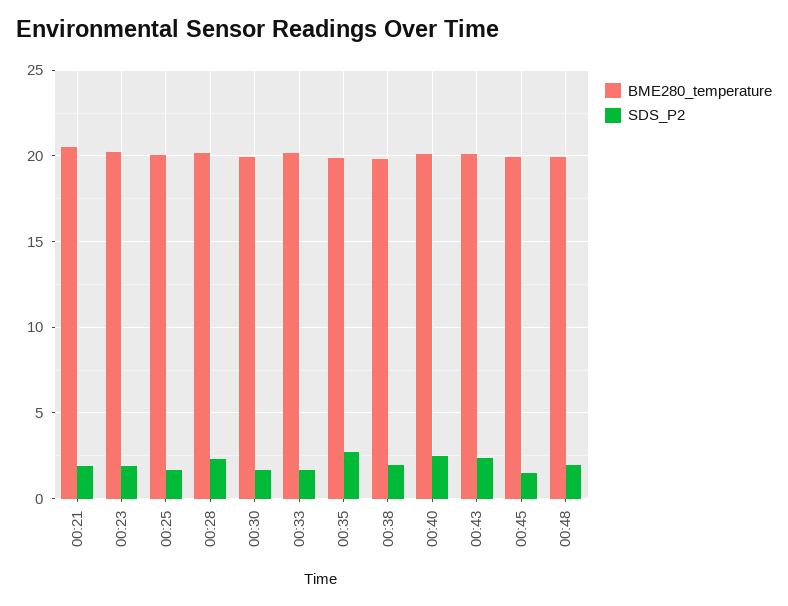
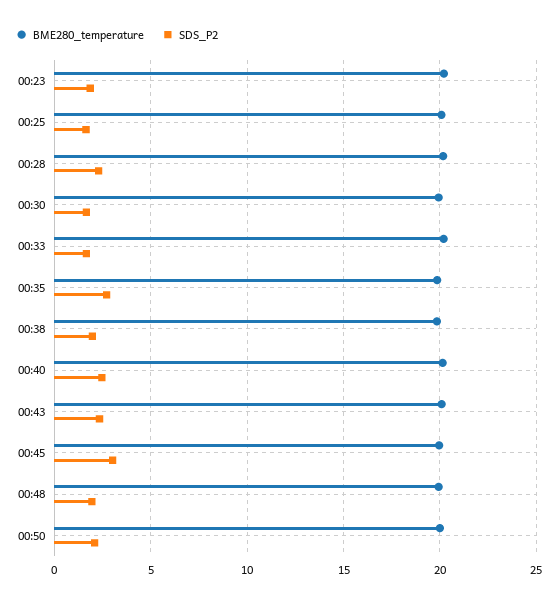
BME280_temperature, 00:21: 20.5 -> none
SDS_P2, 00:21: 2 -> none
SDS_P2, 00:45: 1.5 -> 3
BME280_temperature, 00:50: none -> 20
SDS_P2, 00:50: none -> 2

